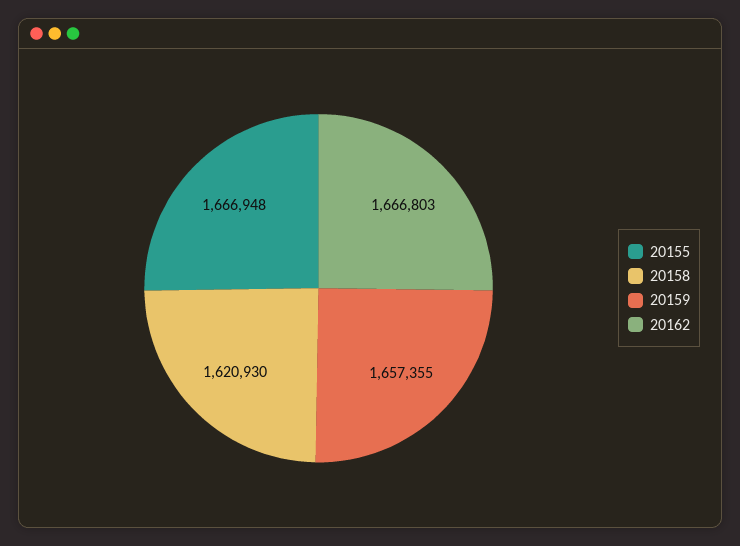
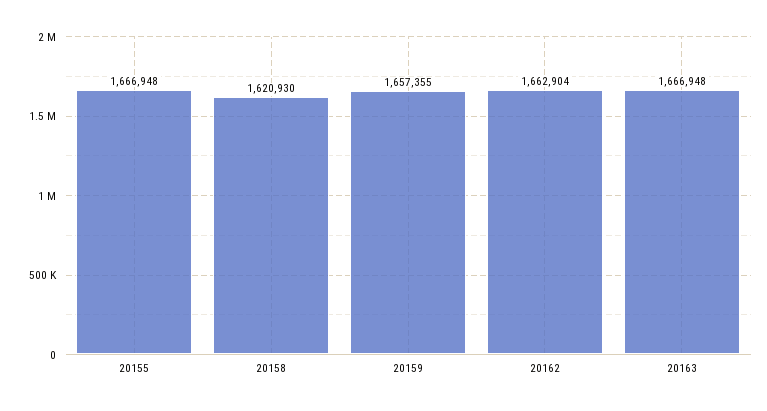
20162: 1666803 -> 1662904
20163: none -> 1666948

